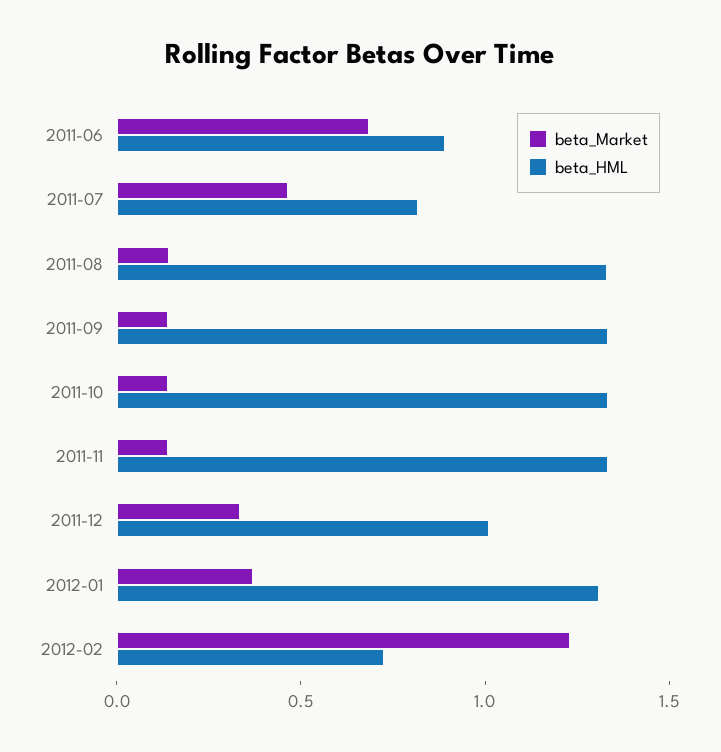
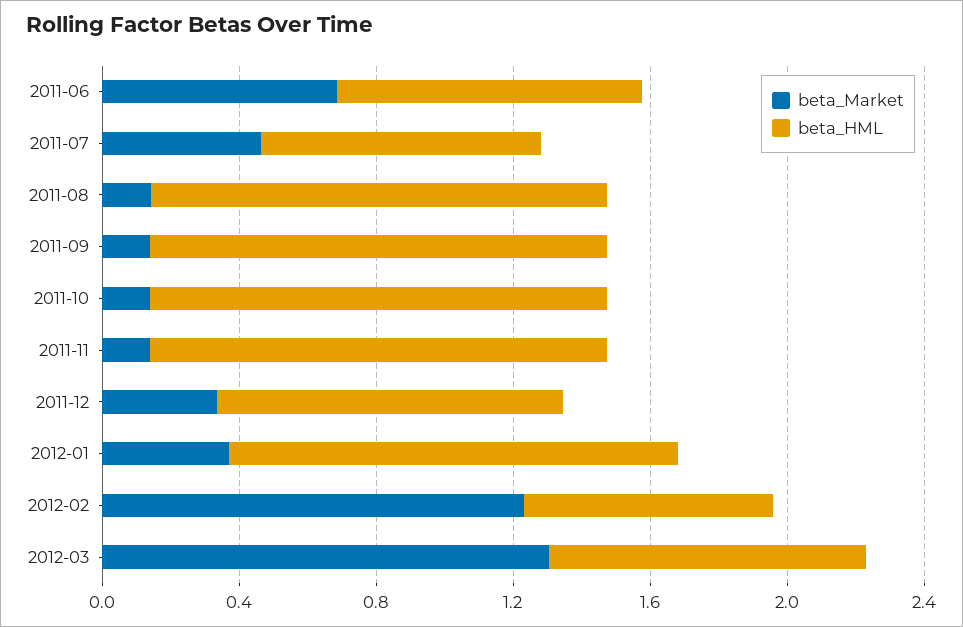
beta_Market, 2012-03: none -> 1.3
beta_HML, 2012-03: none -> 0.9

